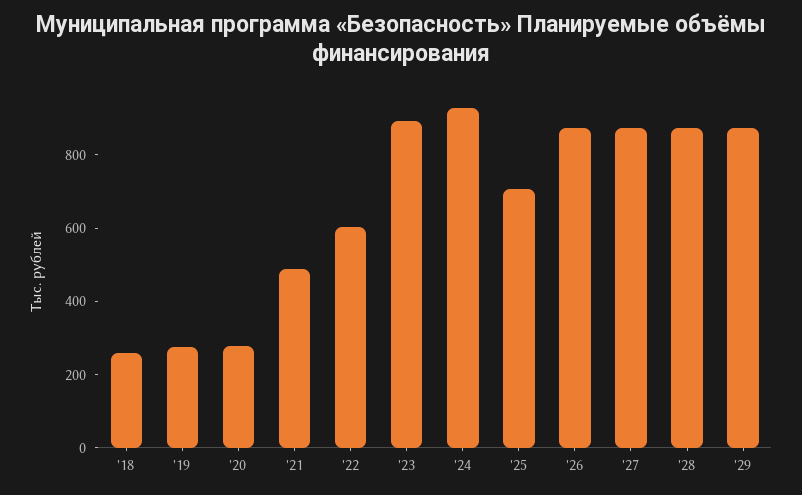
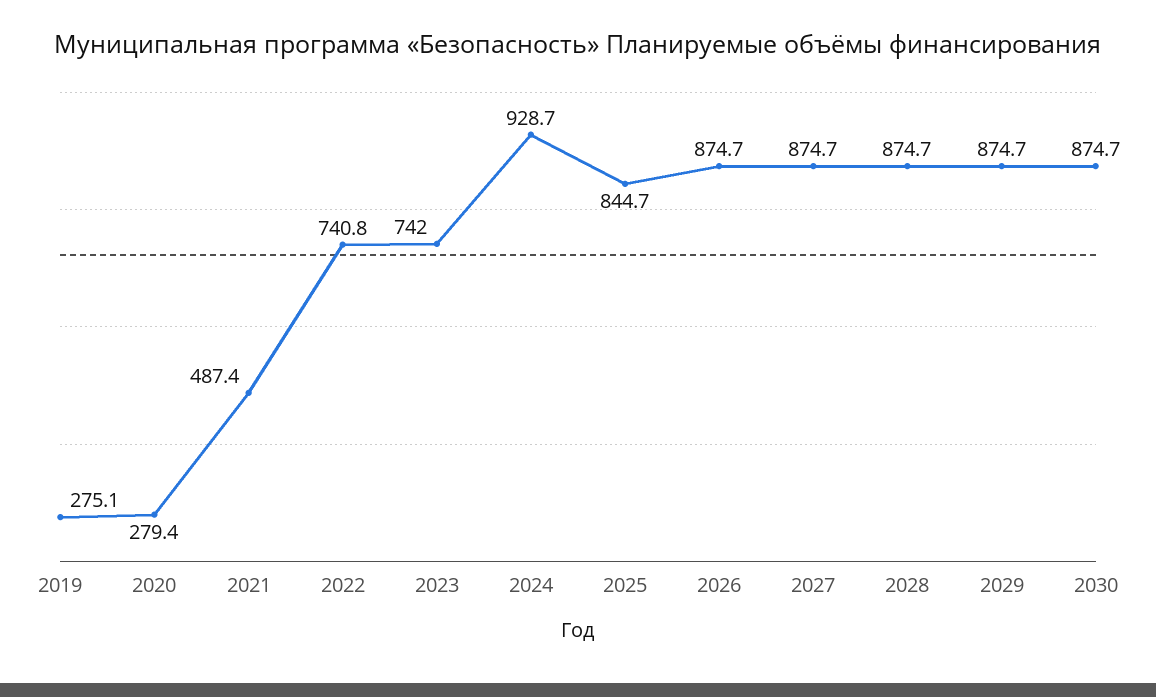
'18: 250 -> none
'22: 600 -> 740.8
'23: 900 -> 742
'25: 700 -> 844.7
2030: none -> 874.7

